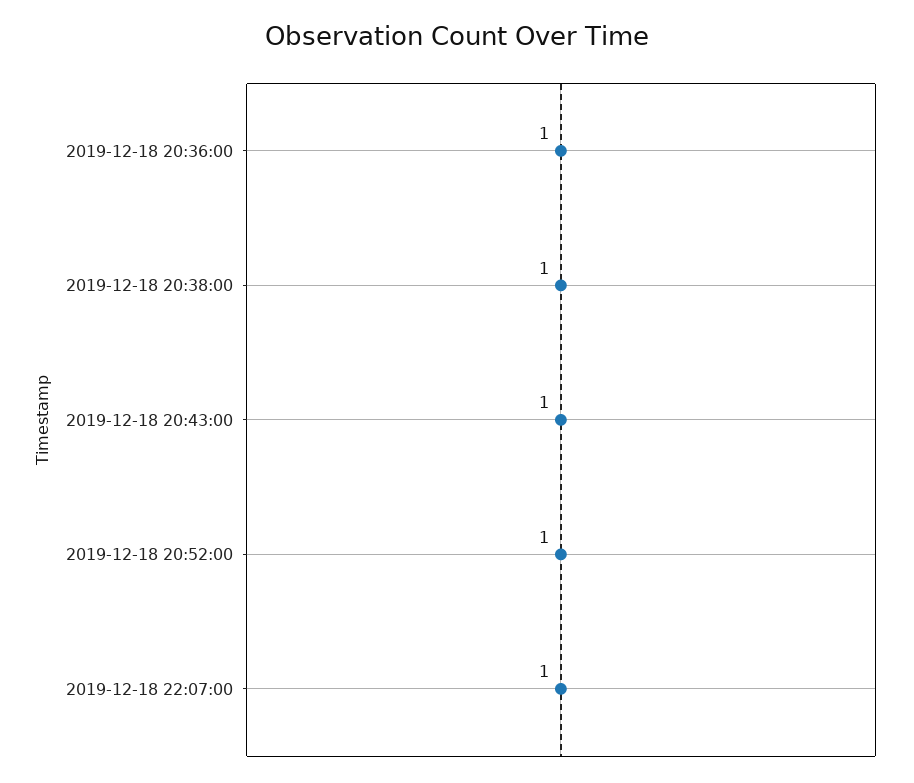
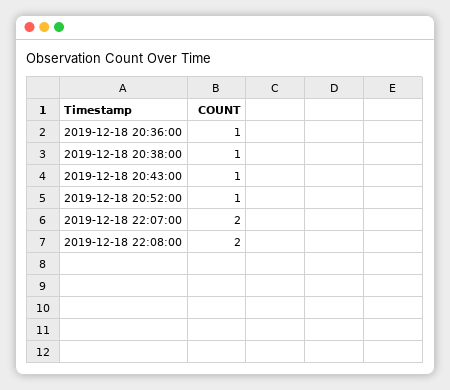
2019-12-18 22:07:00: 1 -> 2
2019-12-18 22:08:00: none -> 2

